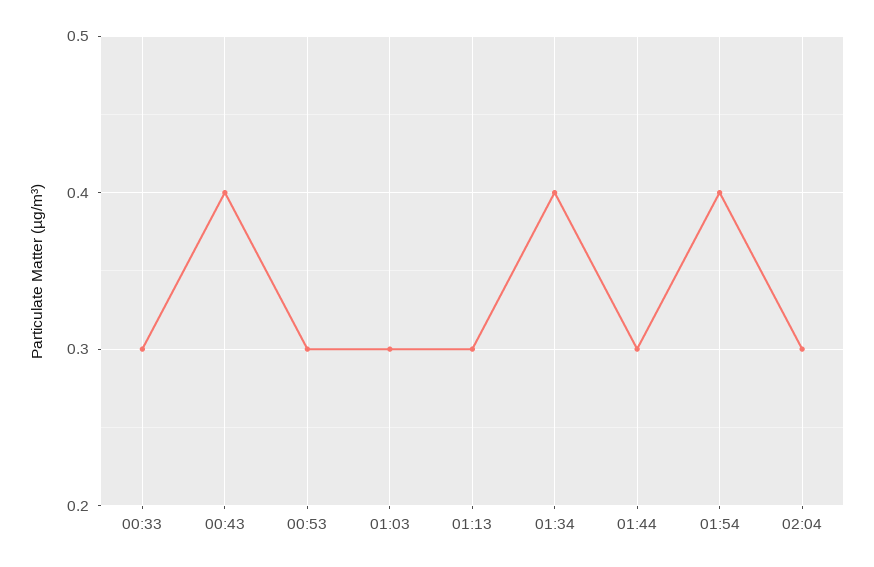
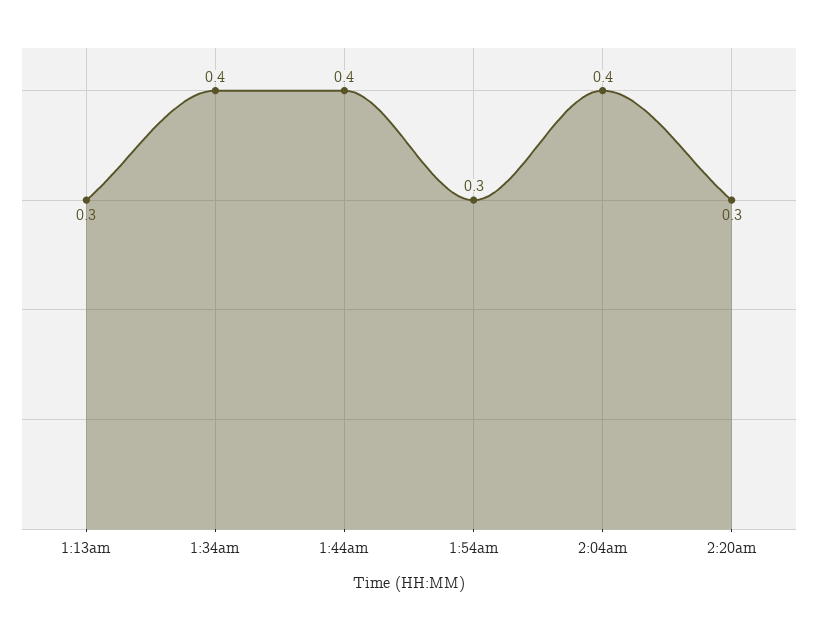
00:33: 0.3 -> none
00:43: 0.4 -> none
00:53: 0.3 -> none
01:03: 0.3 -> none
01:44: 0.3 -> 0.4
01:54: 0.4 -> 0.3
02:04: 0.3 -> 0.4
2:20am: none -> 0.3

